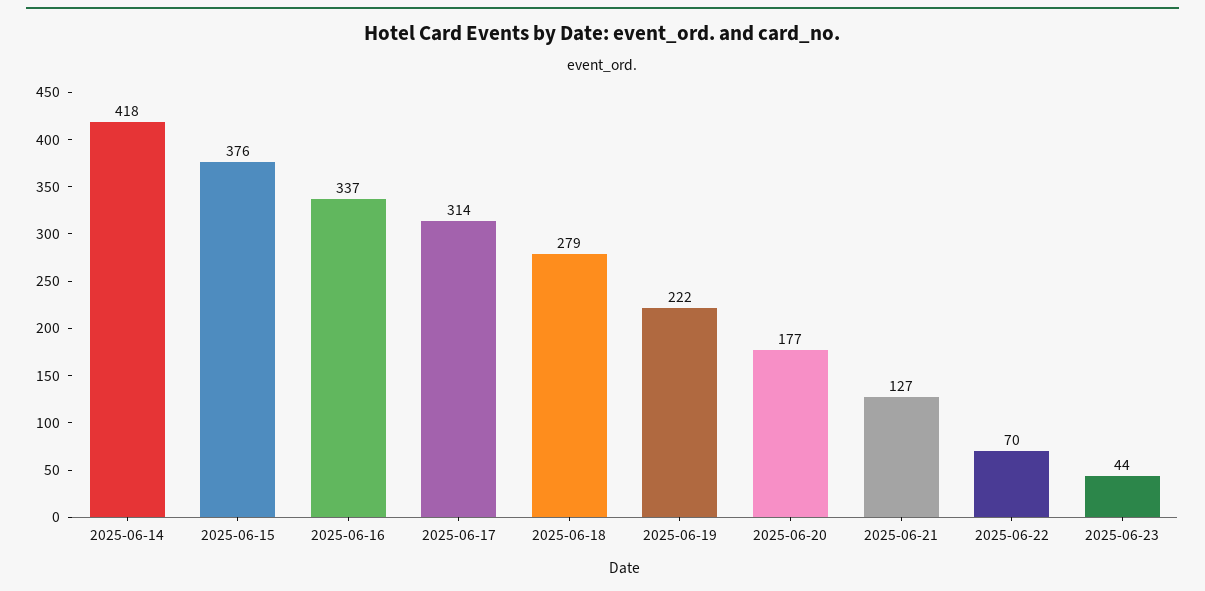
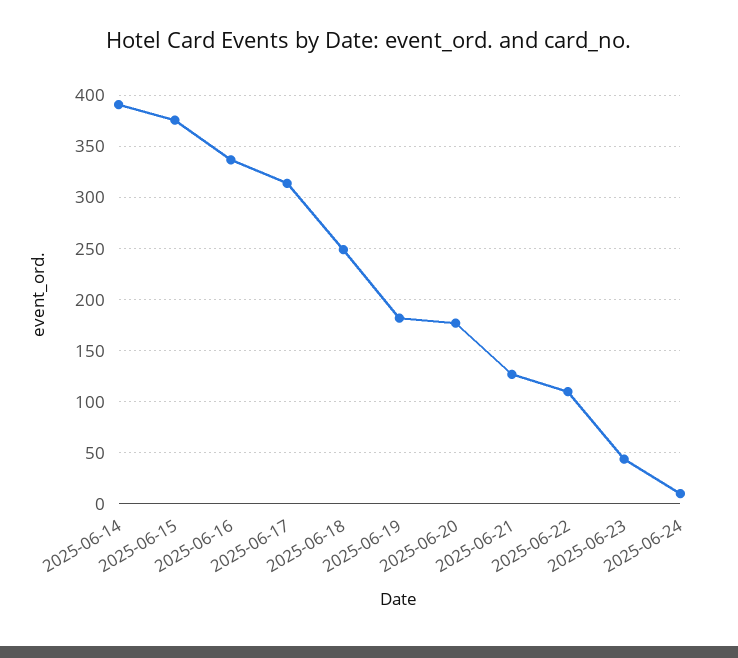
2025-06-14: 418 -> 390
2025-06-18: 279 -> 250
2025-06-19: 222 -> 180
2025-06-22: 70 -> 110
2025-06-24: none -> 10

